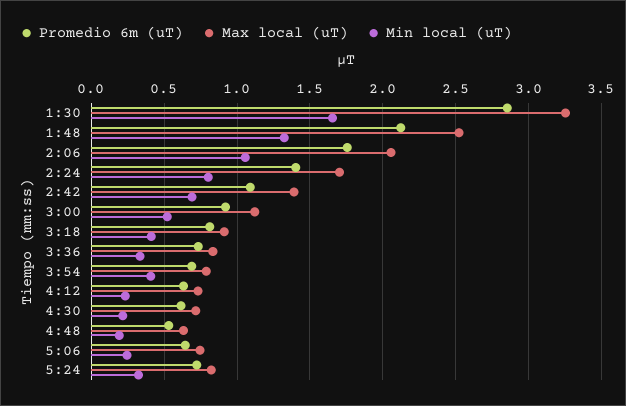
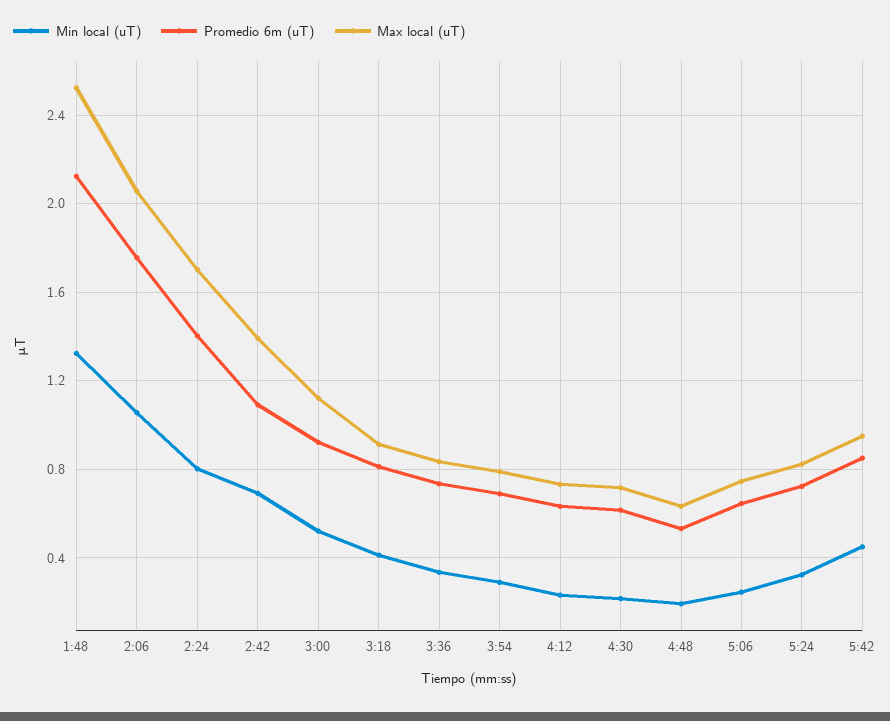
Promedio 6m (uT), 1:30: 2.85 -> none
Max local (uT), 1:30: 3.25 -> none
Min local (uT), 1:30: 1.65 -> none
Min local (uT), 3:54: 0.4 -> 0.3
Min local (uT), 5:42: none -> 0.45
Promedio 6m (uT), 5:42: none -> 0.85
Max local (uT), 5:42: none -> 0.95

